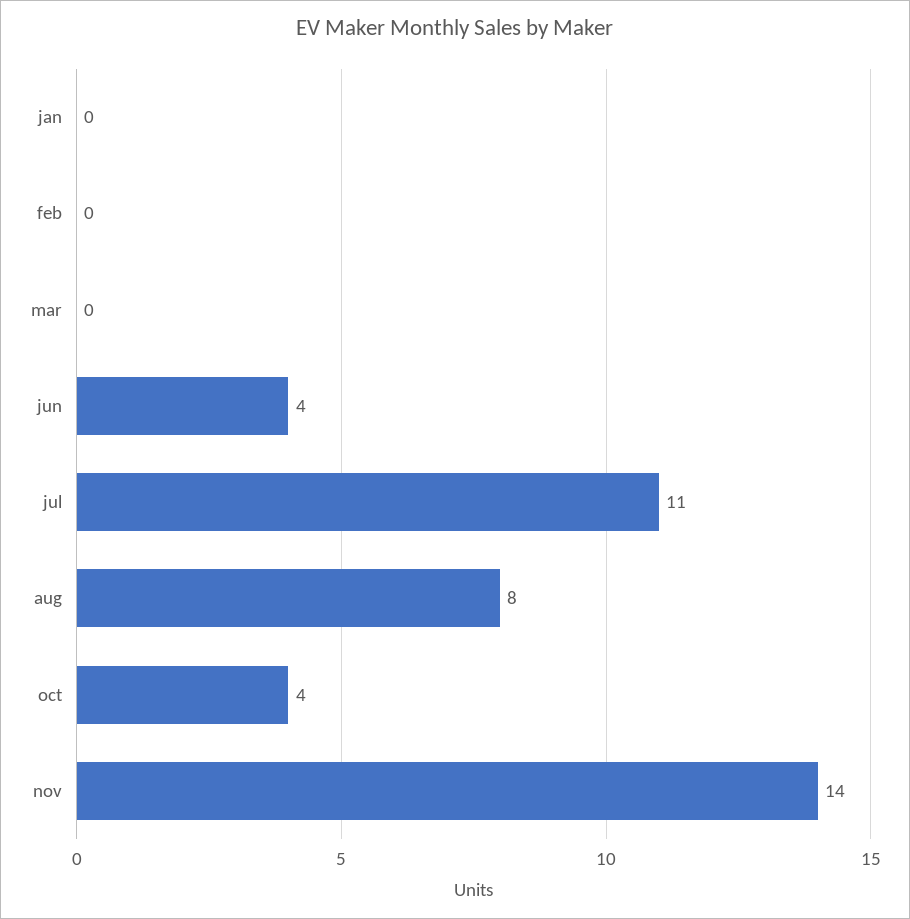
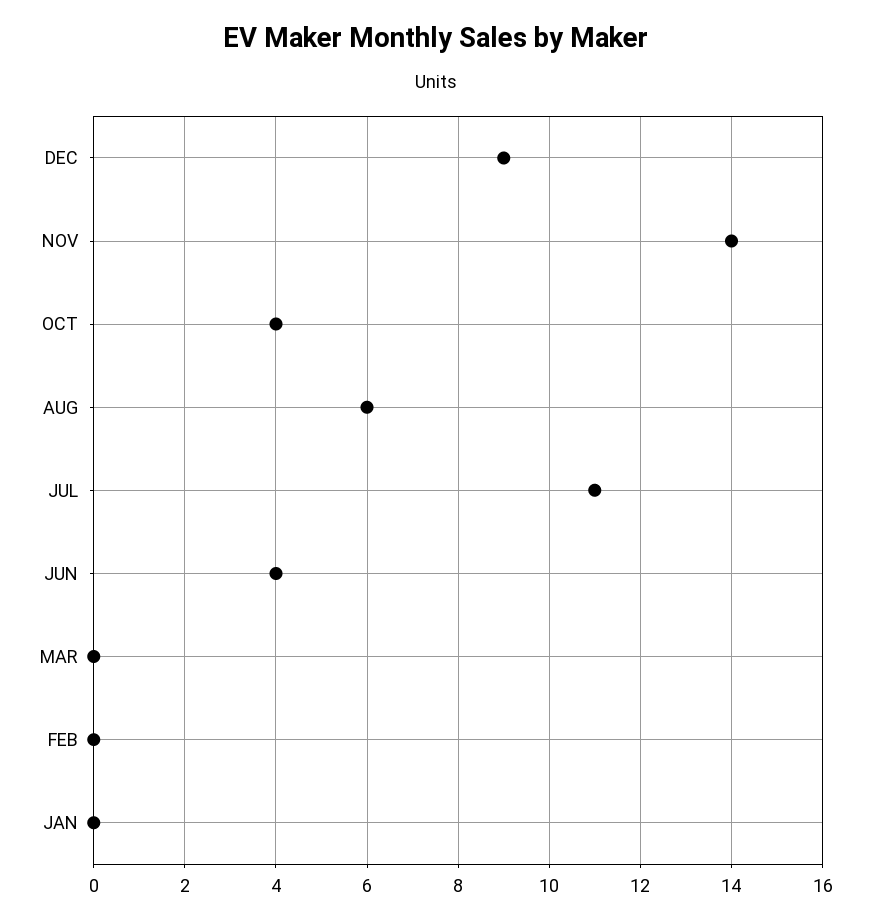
aug: 8 -> 6
DEC: none -> 9

